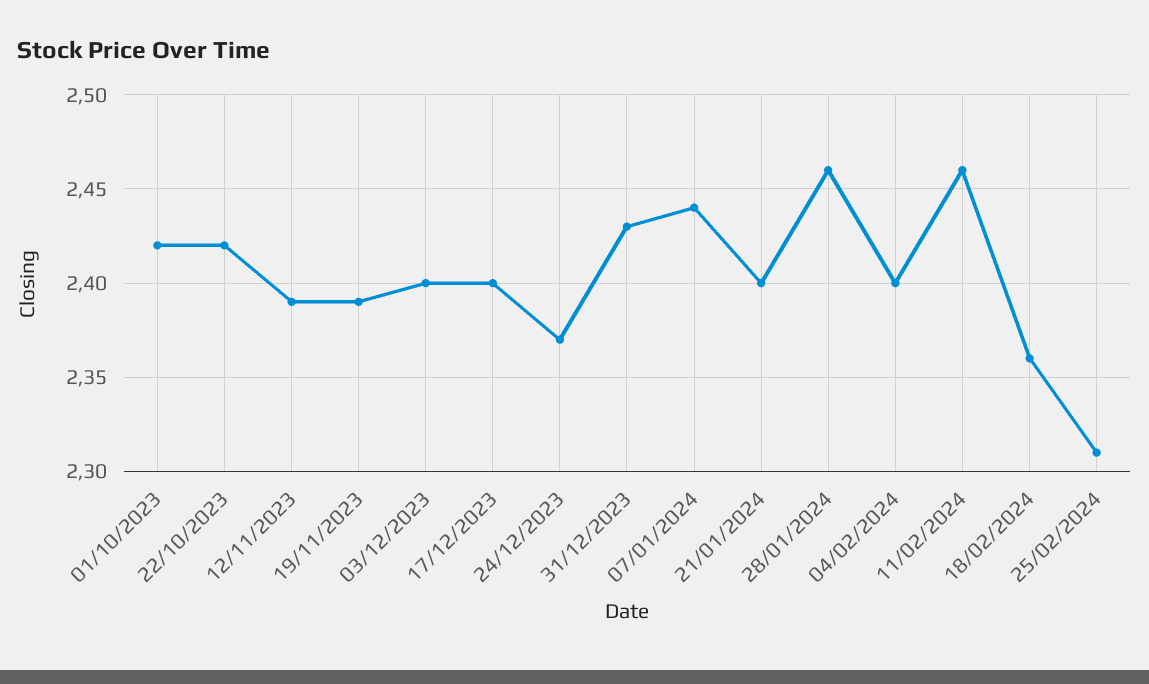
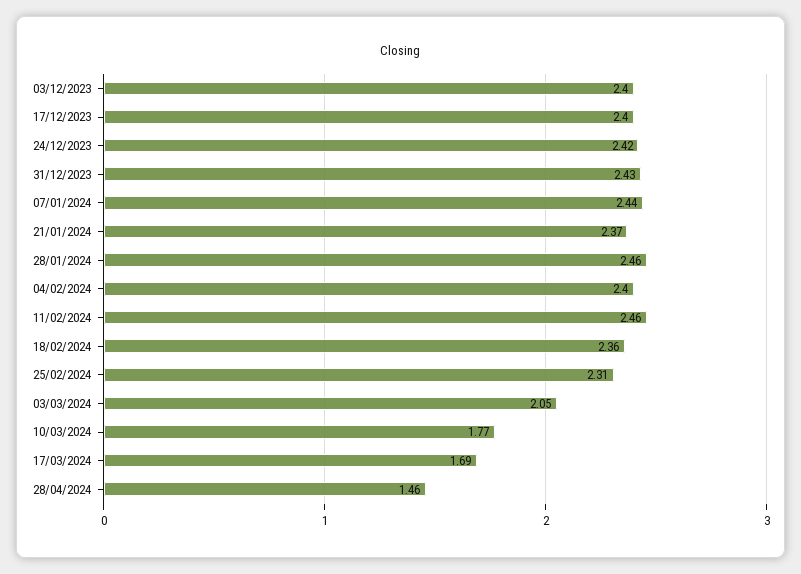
01/10/2023: 2.42 -> none
22/10/2023: 2.42 -> none
12/11/2023: 2.39 -> none
19/11/2023: 2.39 -> none
24/12/2023: 2.37 -> 2.42
21/01/2024: 2.4 -> 2.37
03/03/2024: none -> 2.05
10/03/2024: none -> 1.77
17/03/2024: none -> 1.69
28/04/2024: none -> 1.46

